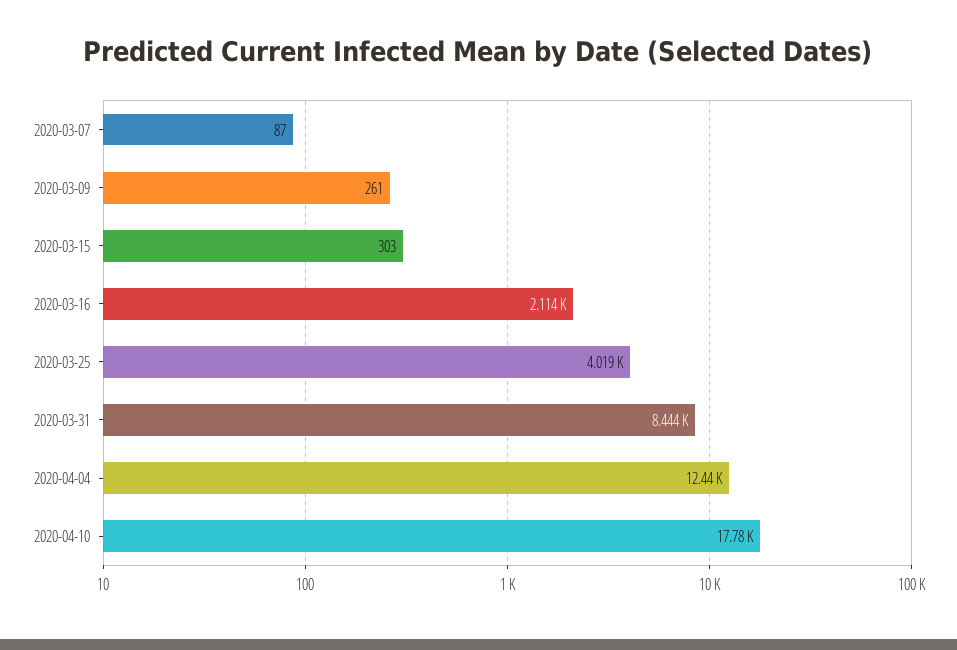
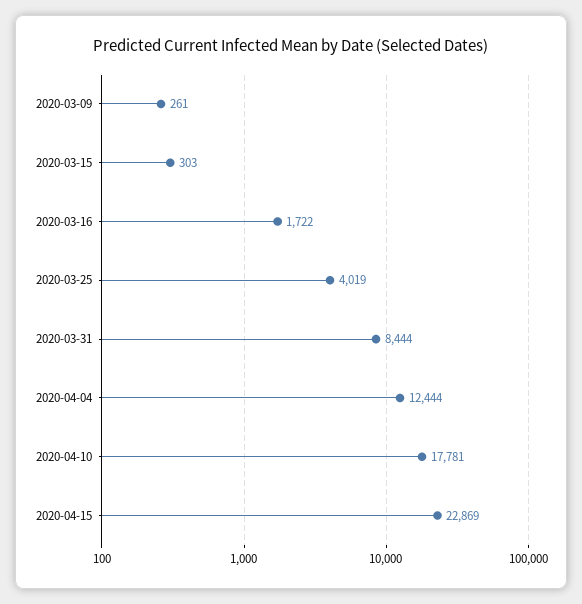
2020-03-07: 87 -> none
2020-03-16: 2114 -> 1722
2020-04-15: none -> 22869

